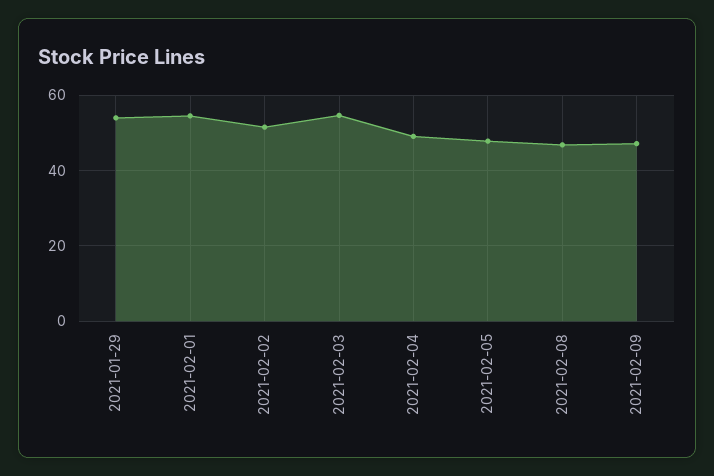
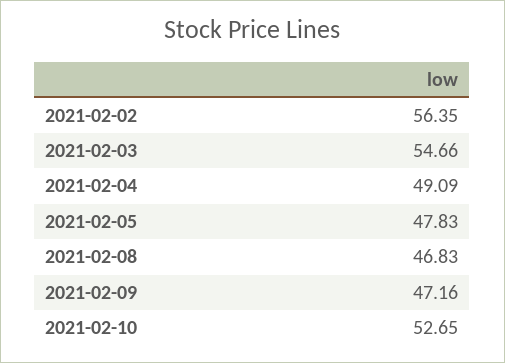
2021-01-29: 54 -> none
2021-02-01: 54 -> none
2021-02-02: 52 -> 56.35
2021-02-10: none -> 52.65

